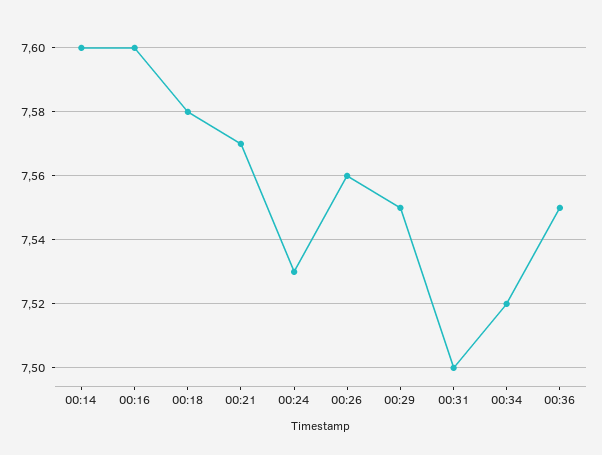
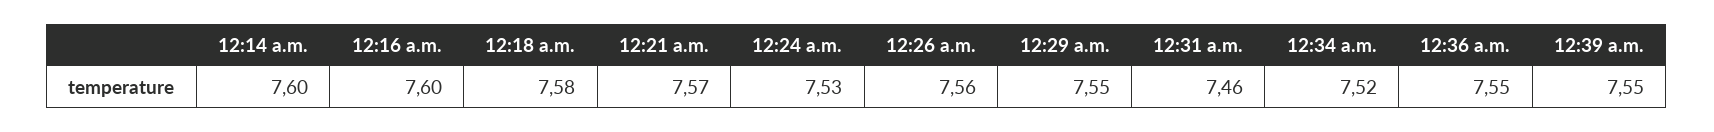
00:31: 7.5 -> 7.46
12:39 a.m.: none -> 7.55

